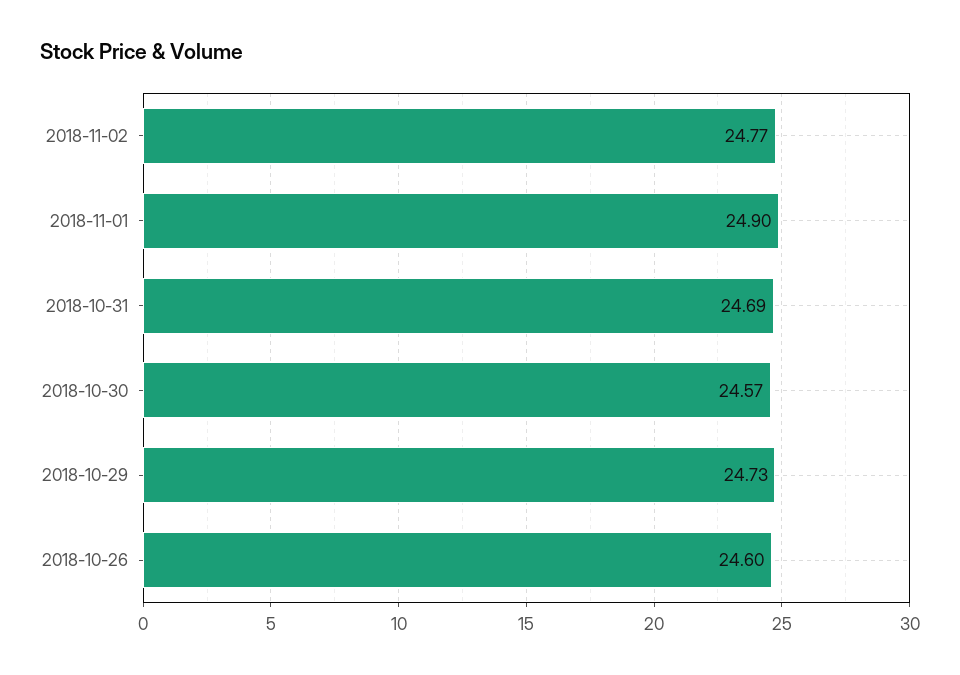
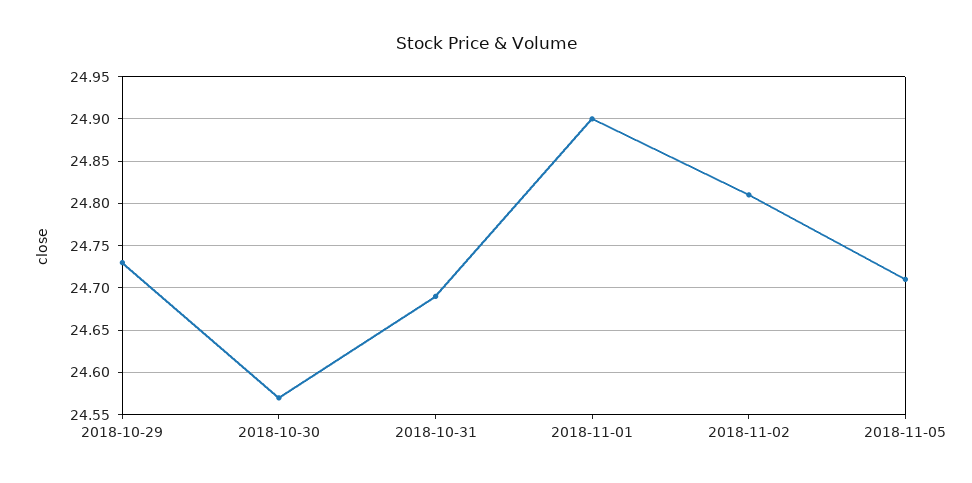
2018-11-02: 24.77 -> 24.81
2018-10-26: 24.6 -> none
2018-11-05: none -> 24.71

